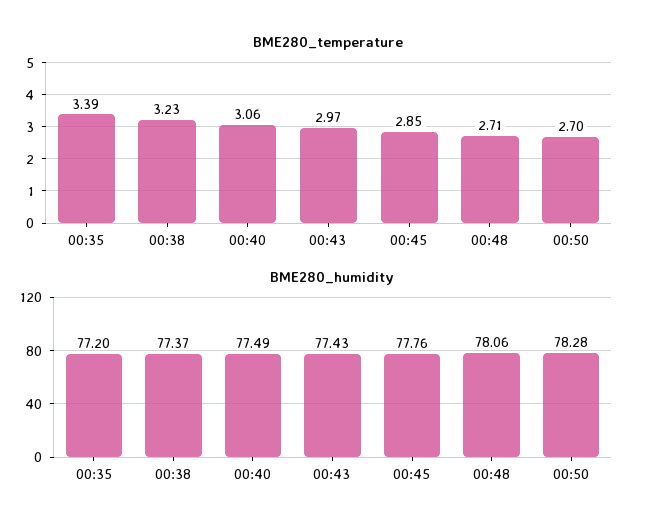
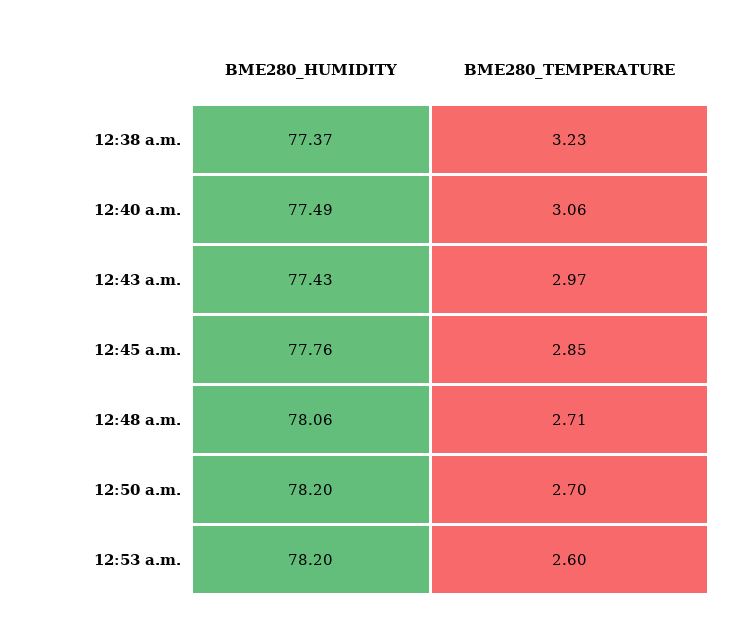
BME280_temperature, 00:35: 3.39 -> none
BME280_humidity, 00:35: 77.2 -> none
BME280_humidity, 00:50: 78.28 -> 78.2
BME280_humidity, 12:53 a.m.: none -> 78.2
BME280_temperature, 12:53 a.m.: none -> 2.6

